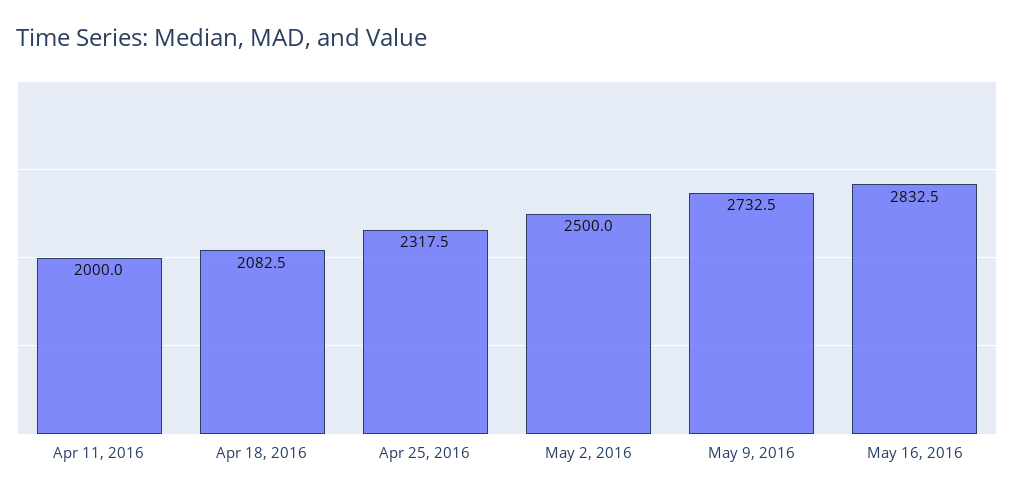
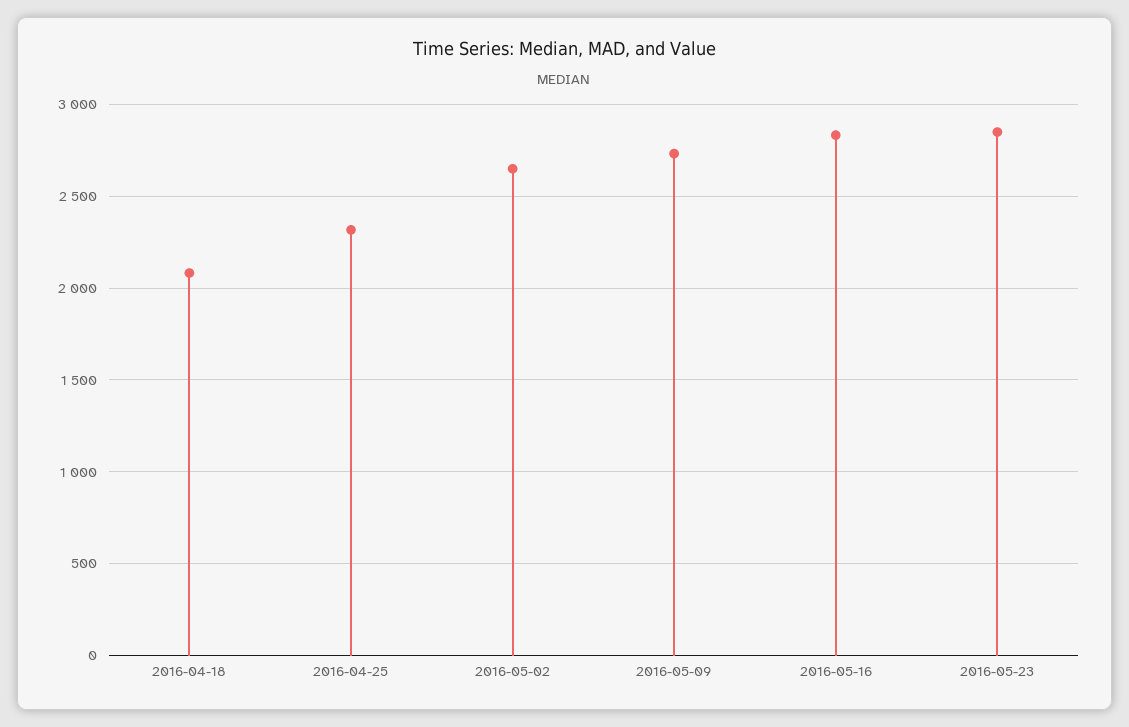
Apr 11, 2016: 2000 -> none
May 2, 2016: 2500 -> 2650
2016-05-23: none -> 2850

